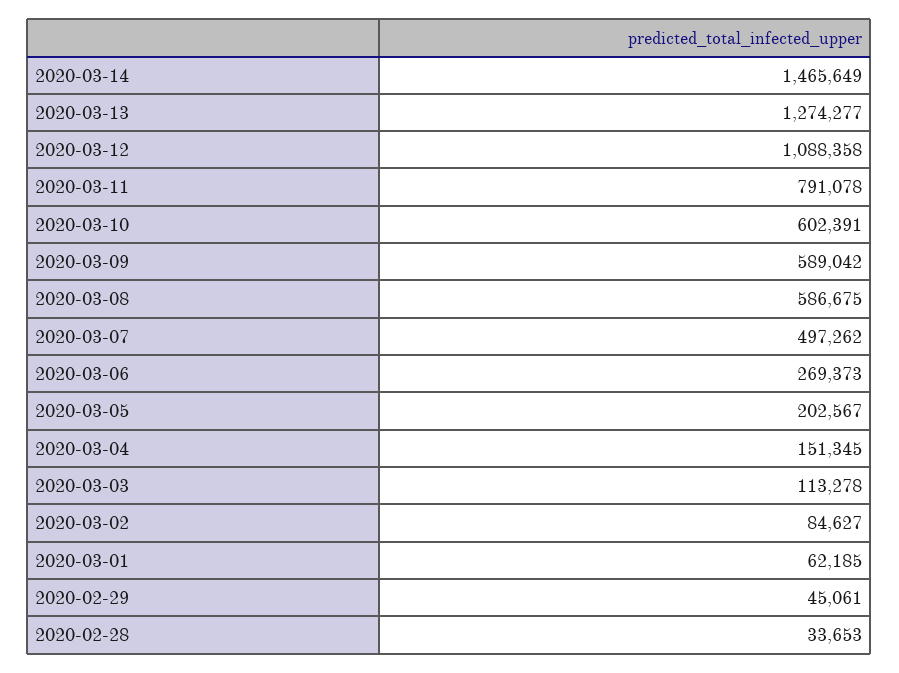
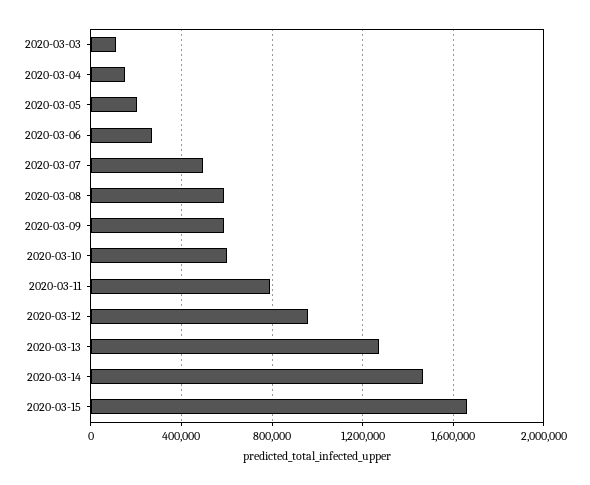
2020-03-12: 1088358 -> 950000
2020-03-02: 84627 -> none
2020-03-01: 62185 -> none
2020-02-29: 45061 -> none
2020-02-28: 33653 -> none
2020-03-15: none -> 1650000

